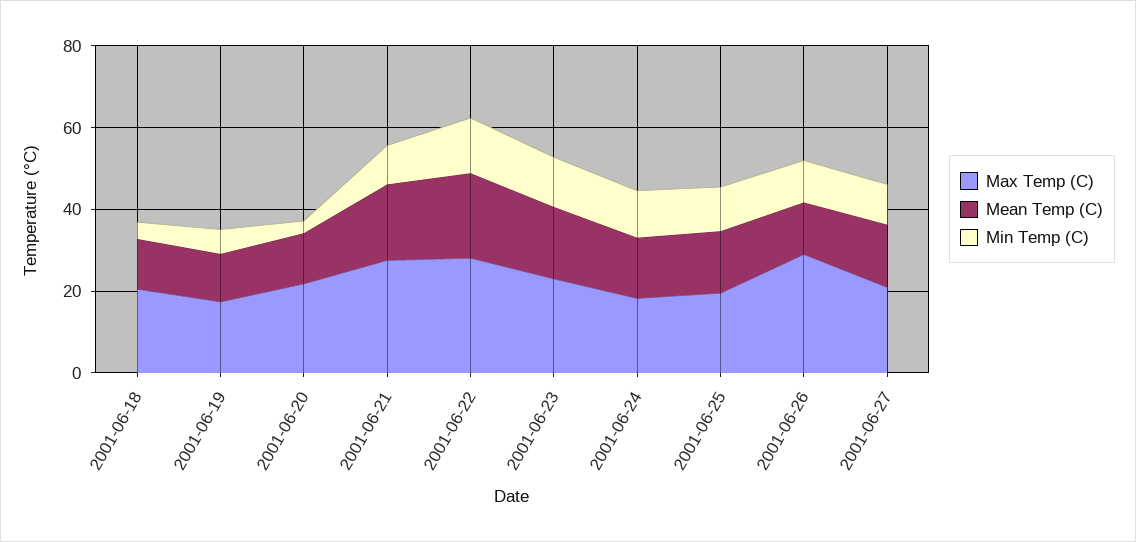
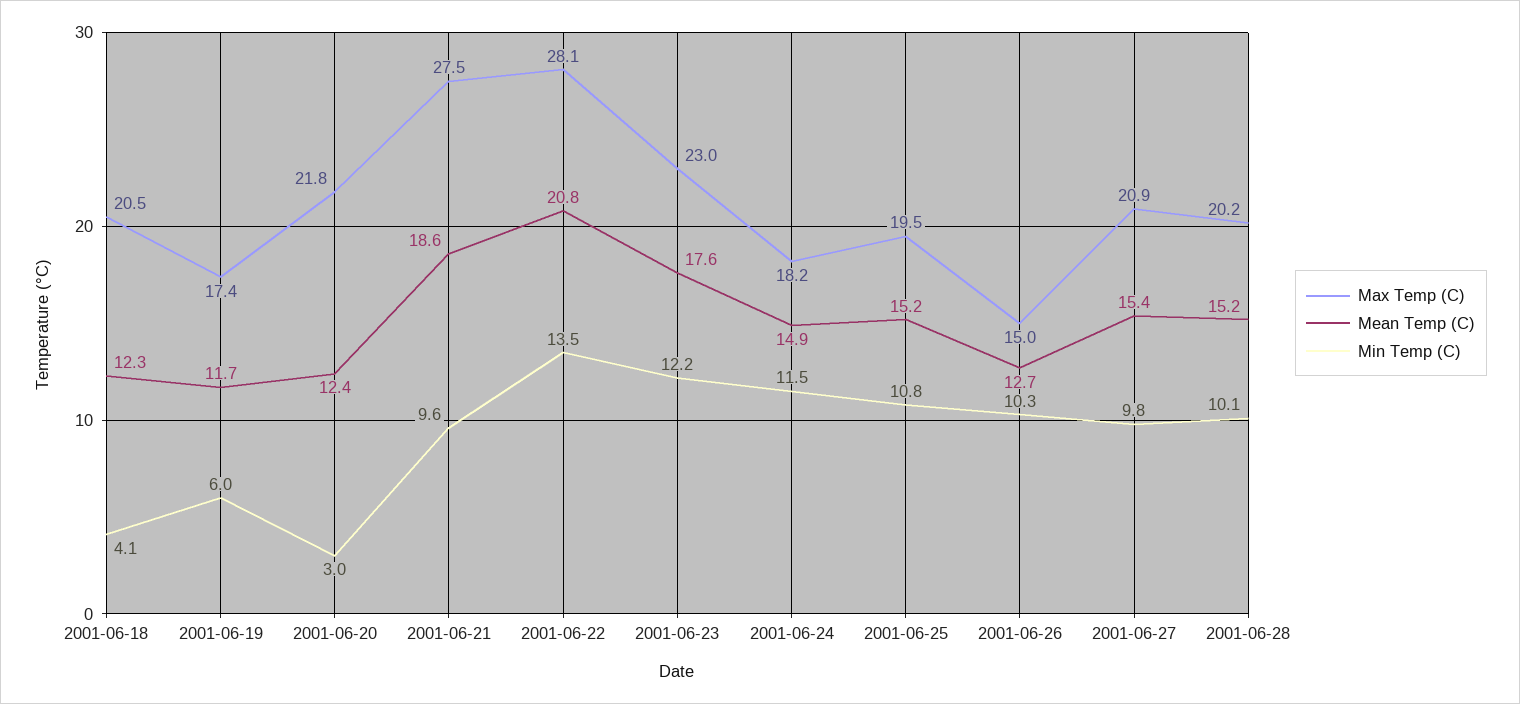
Max Temp (C), 2001-06-26: 30 -> 15
Max Temp (C), 2001-06-28: none -> 20.2
Mean Temp (C), 2001-06-28: none -> 15.2
Min Temp (C), 2001-06-28: none -> 10.1

